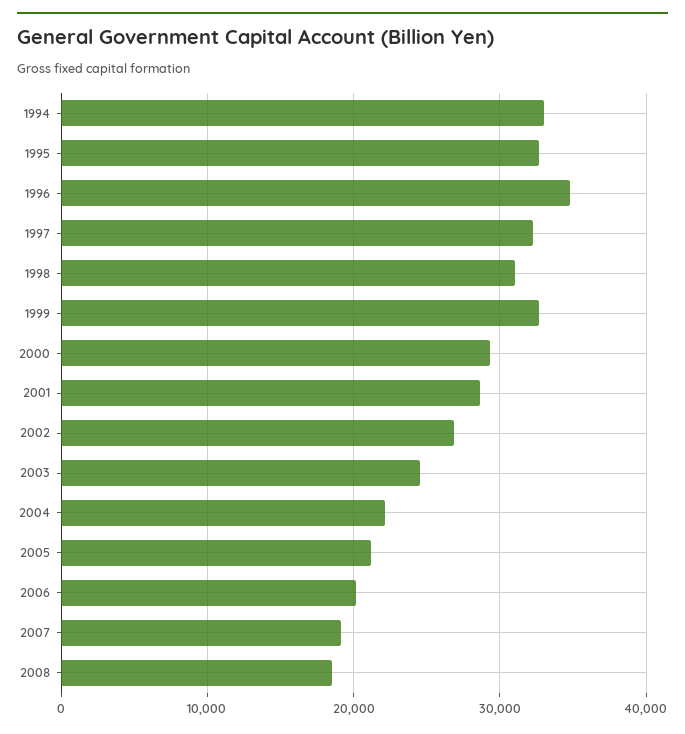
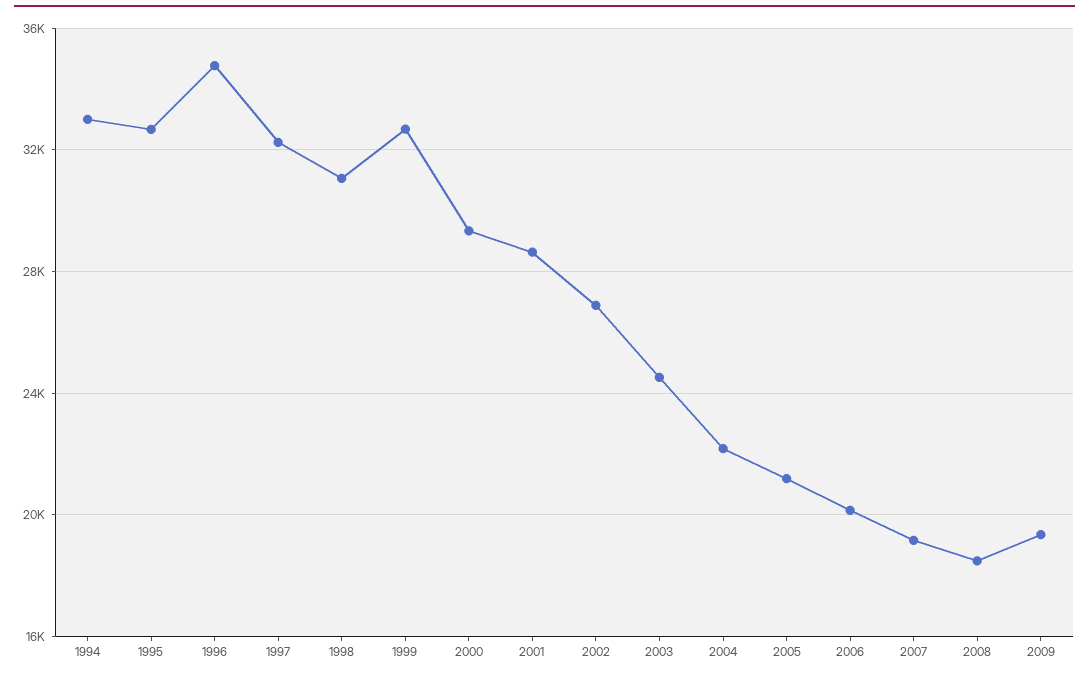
2009: none -> 19500

